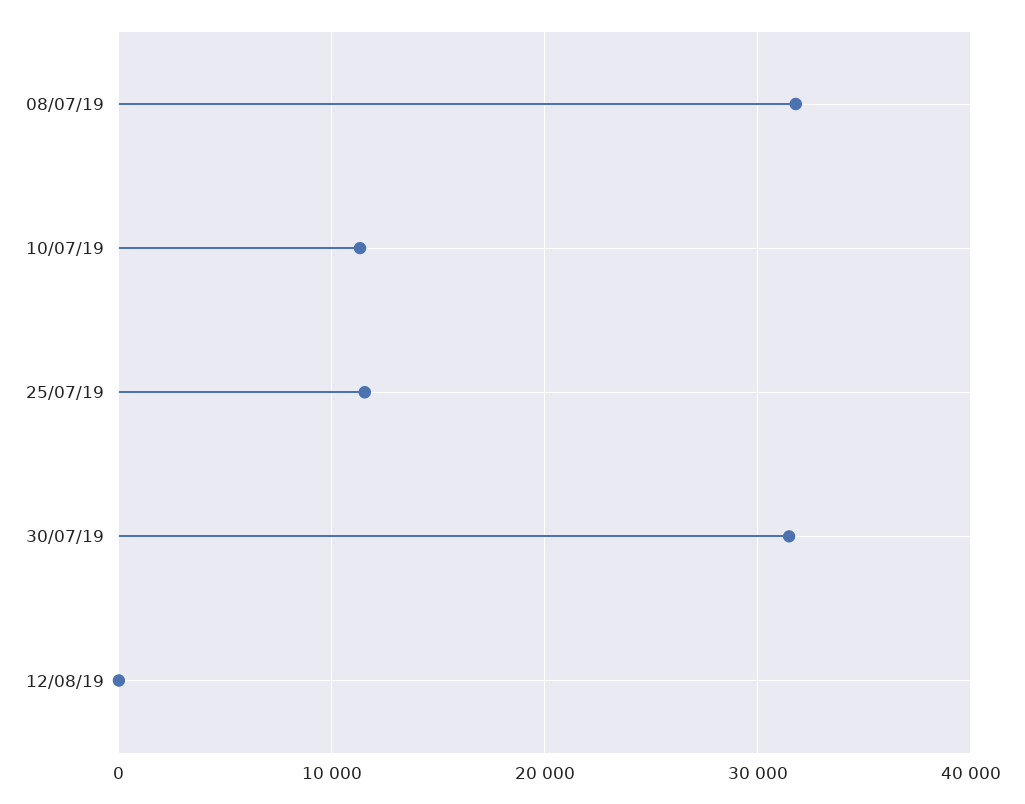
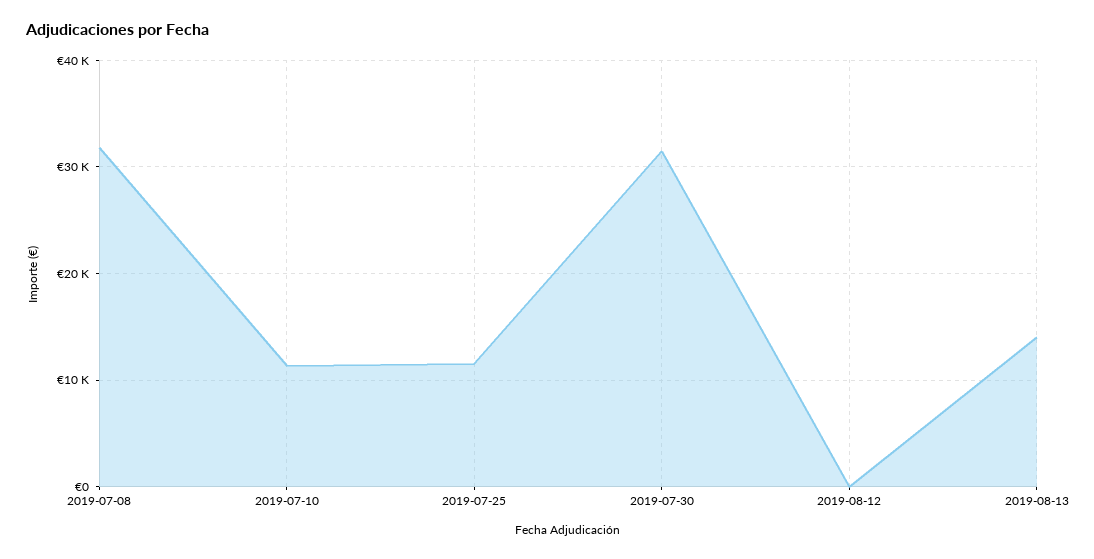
2019-08-13: none -> 14000

